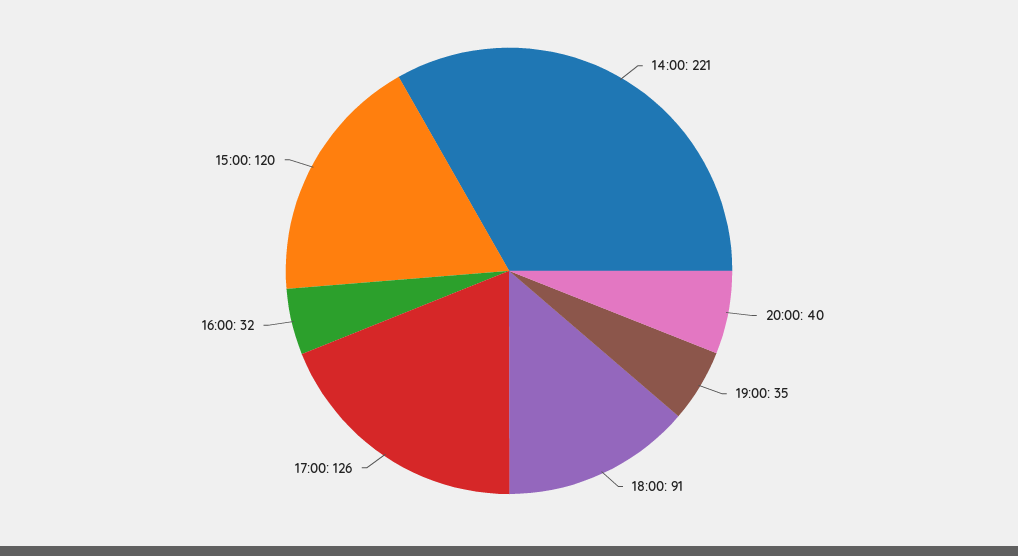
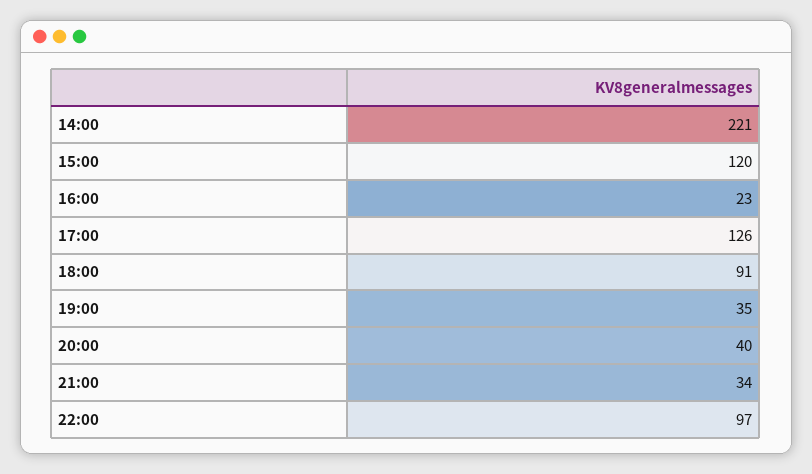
16:00: 32 -> 23
21:00: none -> 34
22:00: none -> 97

